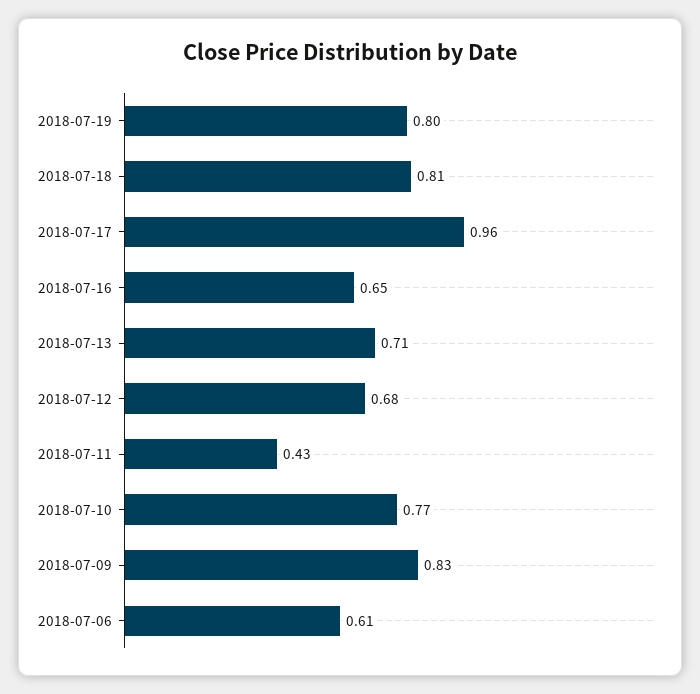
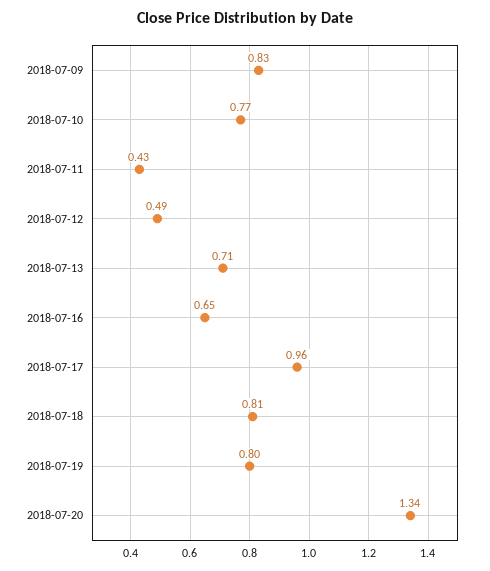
2018-07-12: 0.68 -> 0.49
2018-07-06: 0.61 -> none
2018-07-20: none -> 1.34

